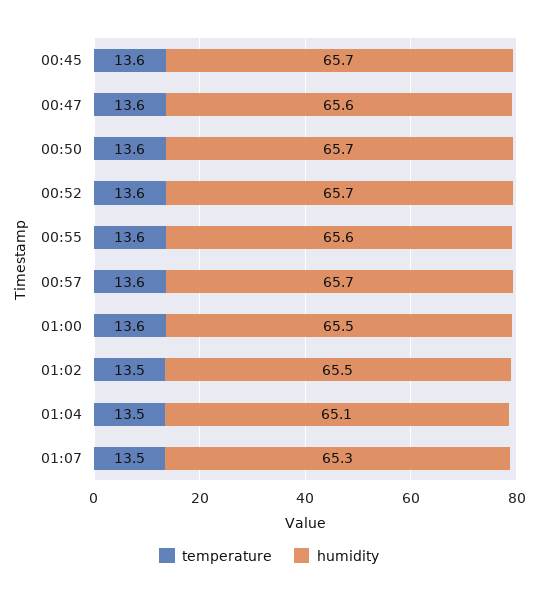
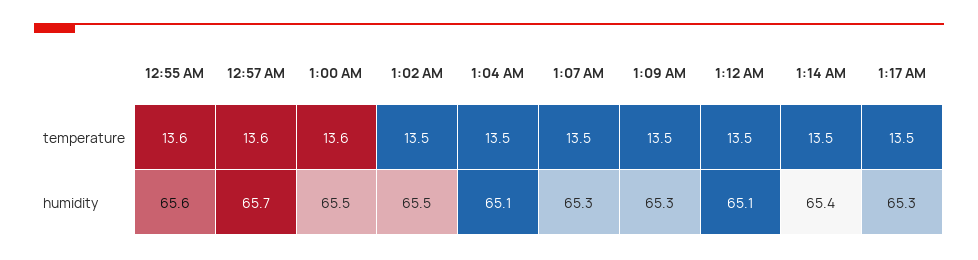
temperature, 00:45: 13.6 -> none
humidity, 00:45: 65.7 -> none
temperature, 00:47: 13.6 -> none
humidity, 00:47: 65.6 -> none
temperature, 00:50: 13.6 -> none
humidity, 00:50: 65.7 -> none
temperature, 00:52: 13.6 -> none
humidity, 00:52: 65.7 -> none
temperature, 1:09 AM: none -> 13.5
temperature, 1:12 AM: none -> 13.5
temperature, 1:14 AM: none -> 13.5
temperature, 1:17 AM: none -> 13.5
humidity, 1:09 AM: none -> 65.3
humidity, 1:12 AM: none -> 65.1
humidity, 1:14 AM: none -> 65.4
humidity, 1:17 AM: none -> 65.3

